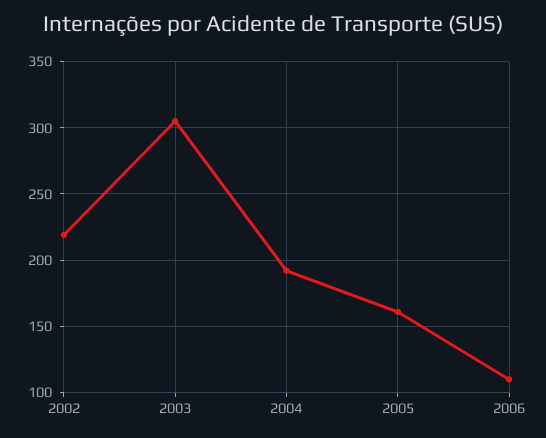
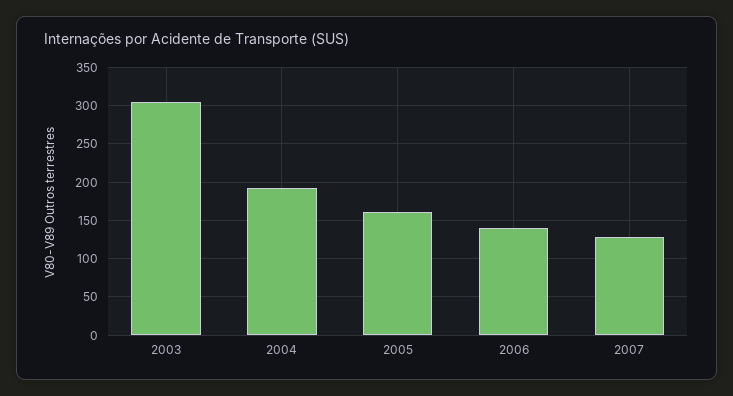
2002: 220 -> none
2006: 110 -> 140
2007: none -> 130

